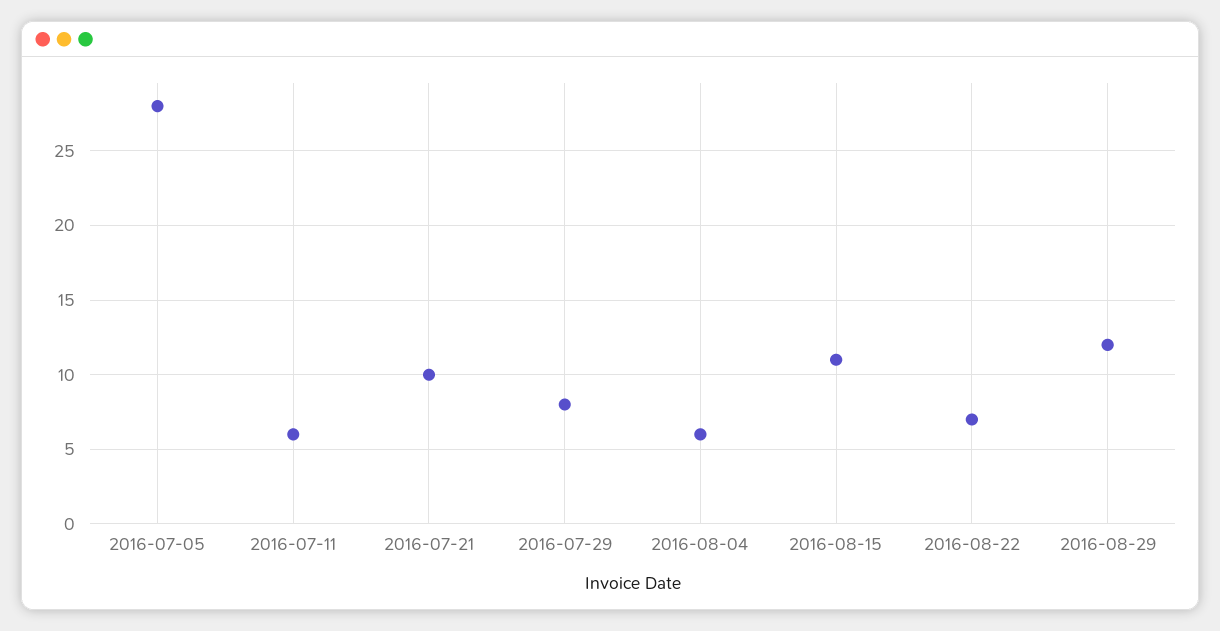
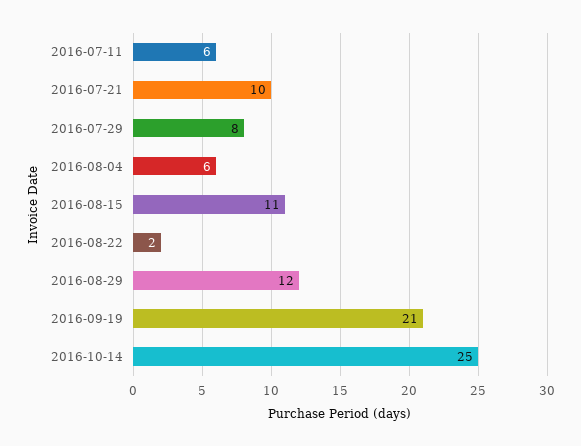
2016-07-05: 28 -> none
2016-08-22: 7 -> 2
2016-09-19: none -> 21
2016-10-14: none -> 25

